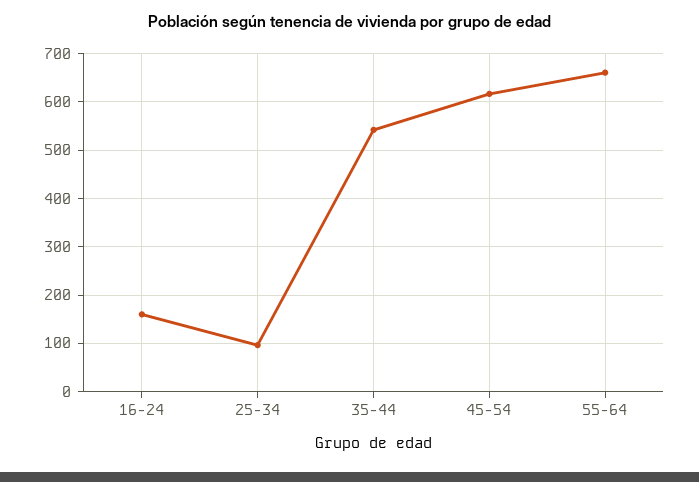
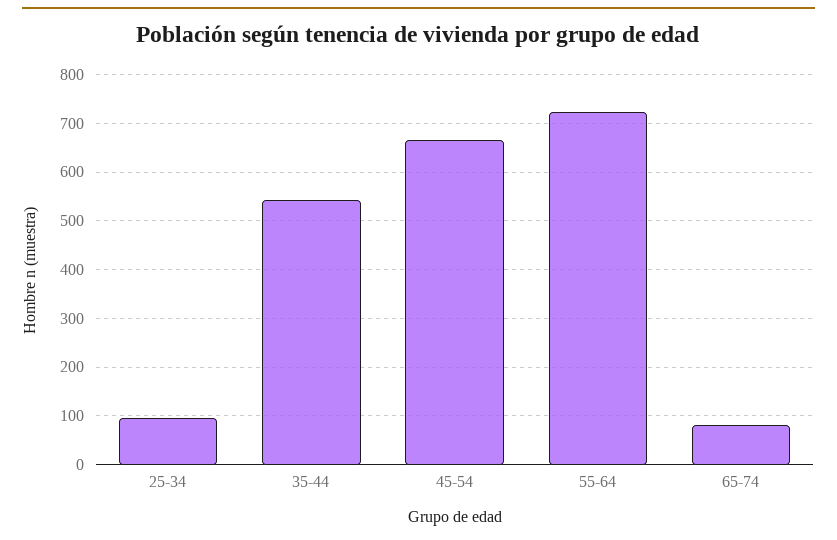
16-24: 160 -> none
45-54: 620 -> 660
55-64: 660 -> 720
65-74: none -> 80

